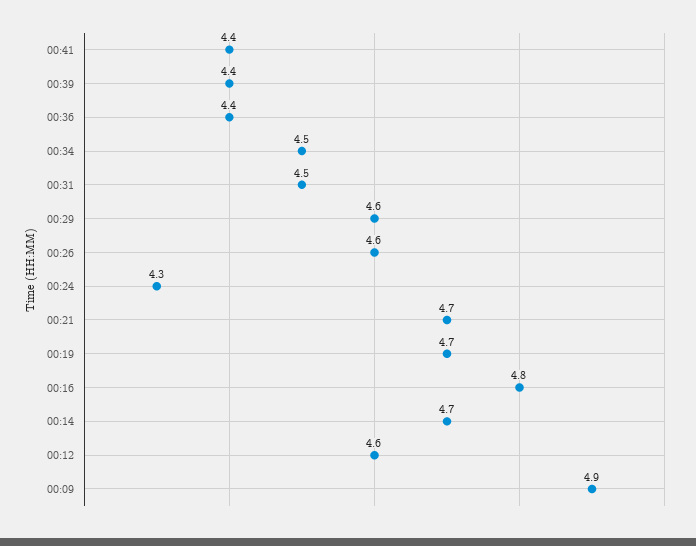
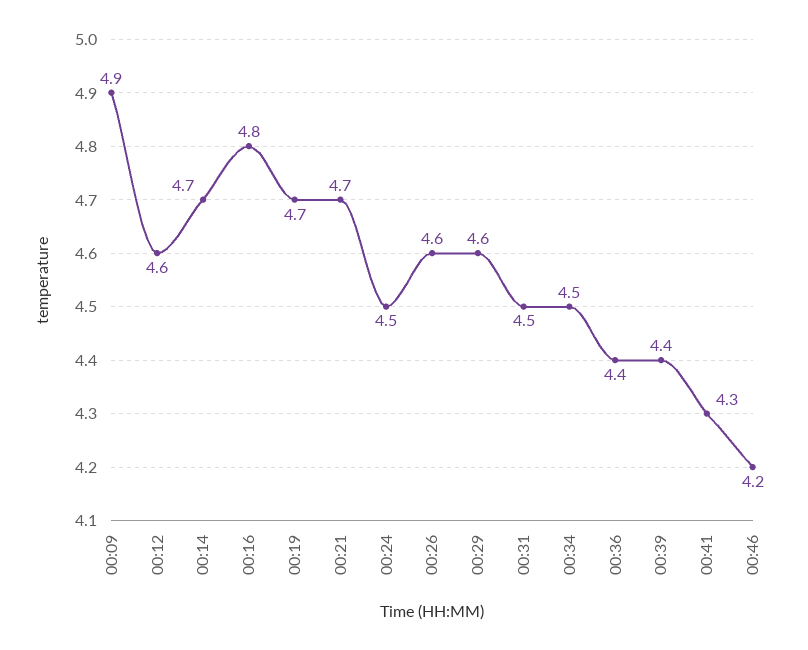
00:41: 4.4 -> 4.3
00:24: 4.3 -> 4.5
00:46: none -> 4.2

